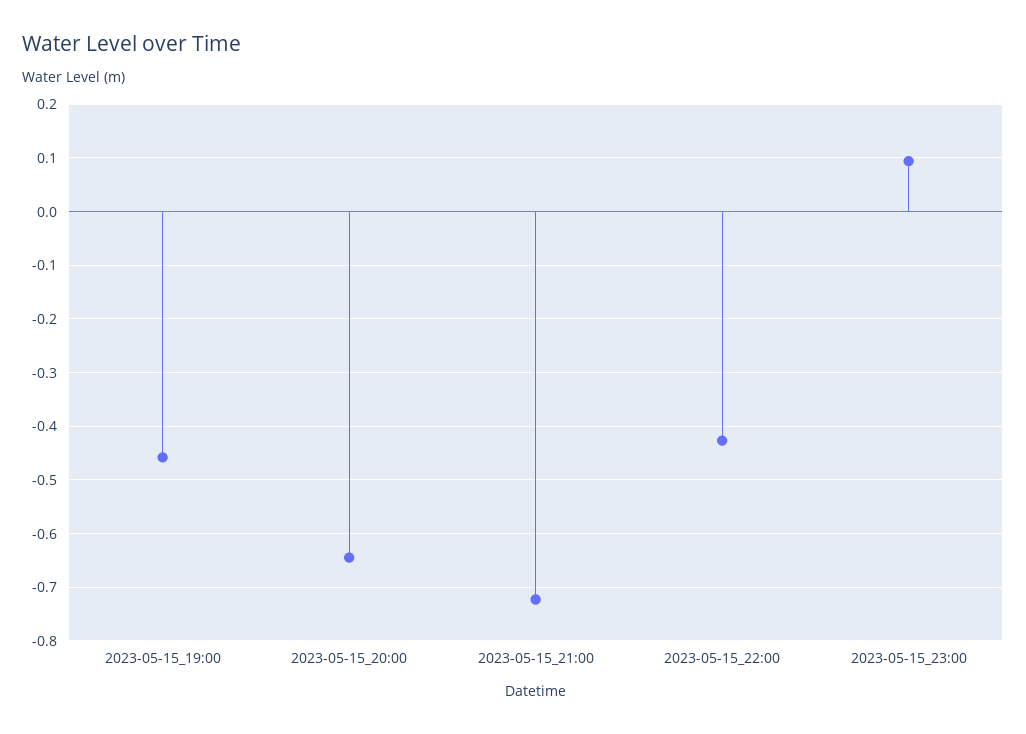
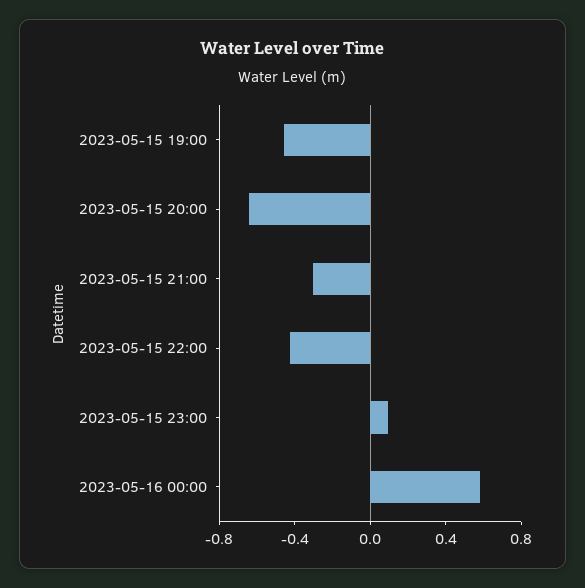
2023-05-15_21:00: -0.72 -> -0.3
2023-05-16 00:00: none -> 0.6

